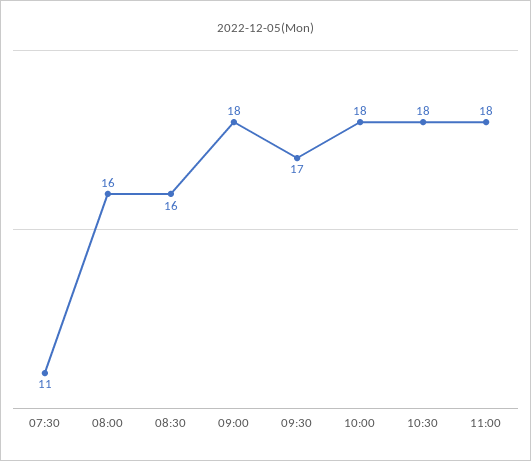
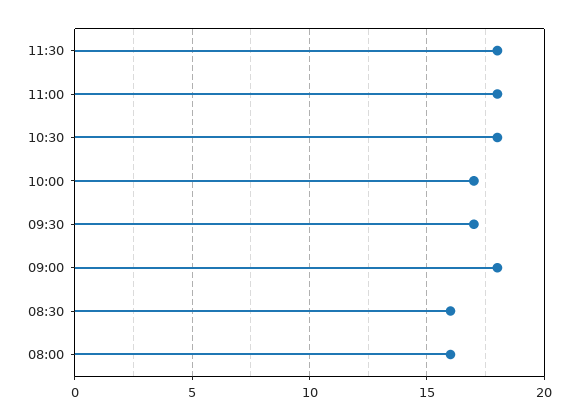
07:30: 11 -> none
10:00: 18 -> 17
11:30: none -> 18

